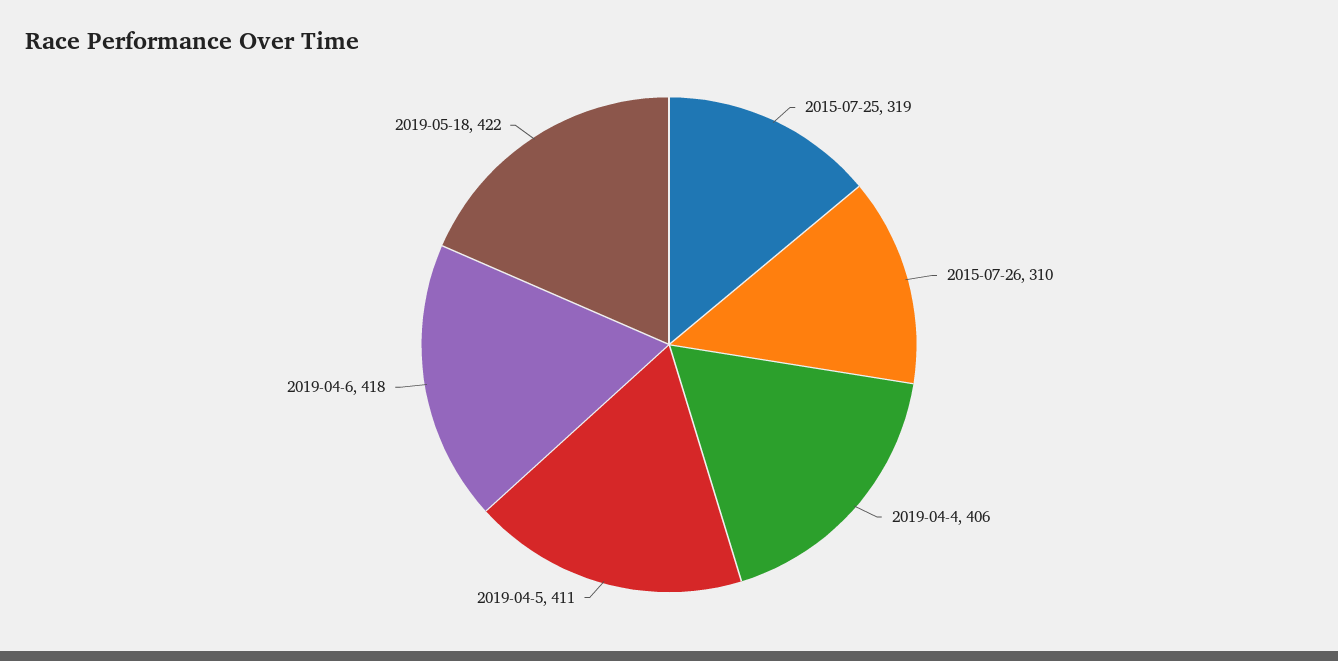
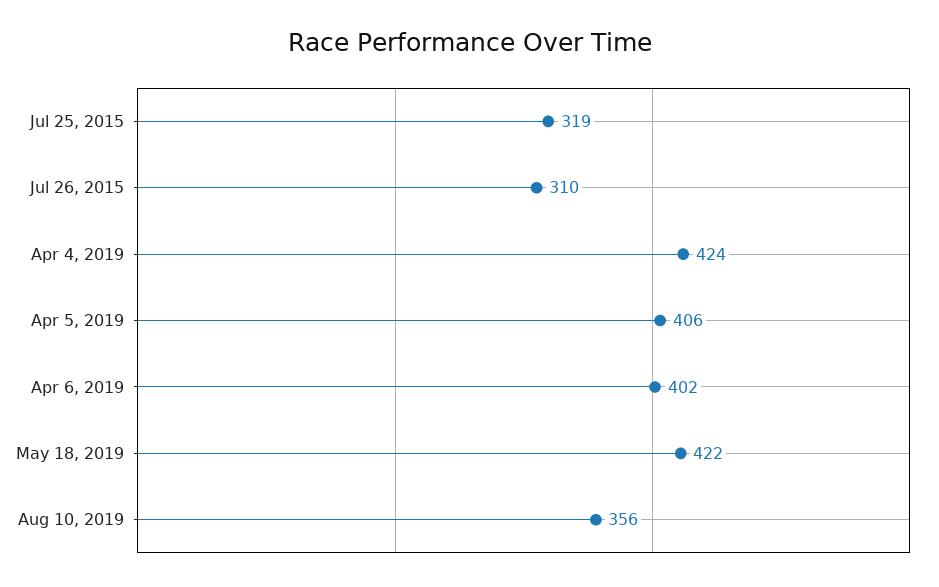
2019-04-4: 406 -> 424
2019-04-5: 411 -> 406
2019-04-6: 418 -> 402
Aug 10, 2019: none -> 356

